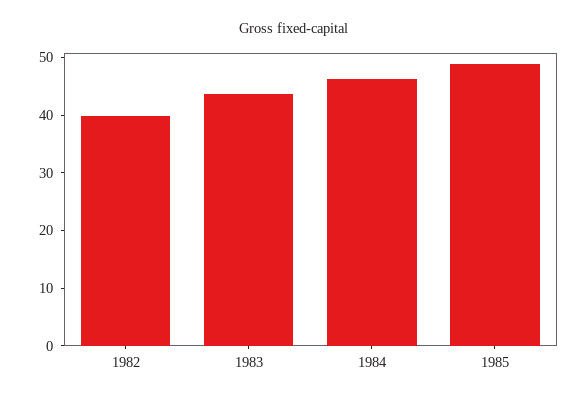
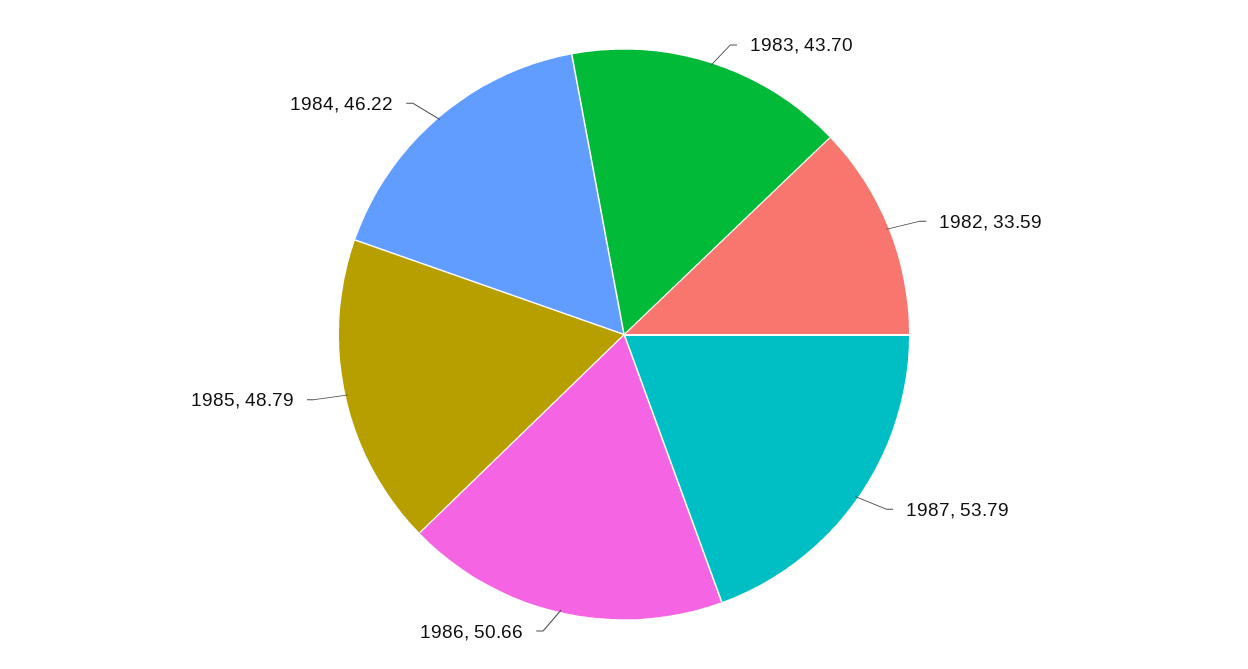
1982: 40 -> 33.59
1987: none -> 53.79
1986: none -> 50.66

